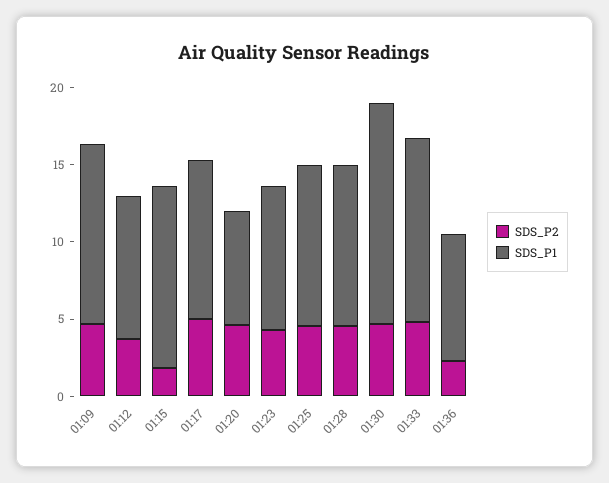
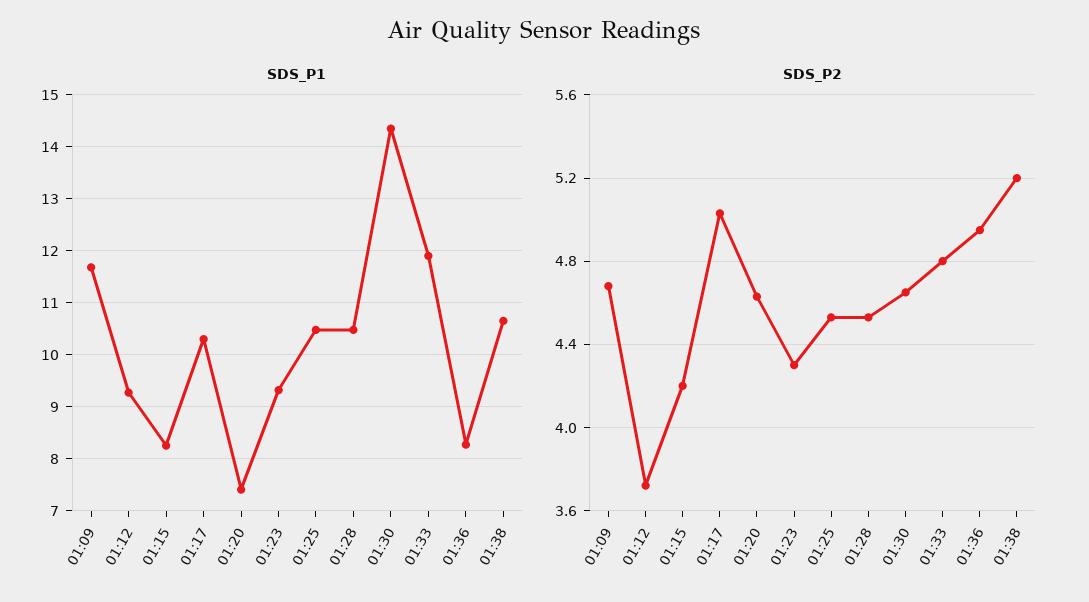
SDS_P2, 01:15: 2 -> 4.2
SDS_P1, 01:15: 12 -> 8.2
SDS_P2, 01:36: 2 -> 4.95
SDS_P1, 01:38: none -> 10.6
SDS_P2, 01:38: none -> 5.2

